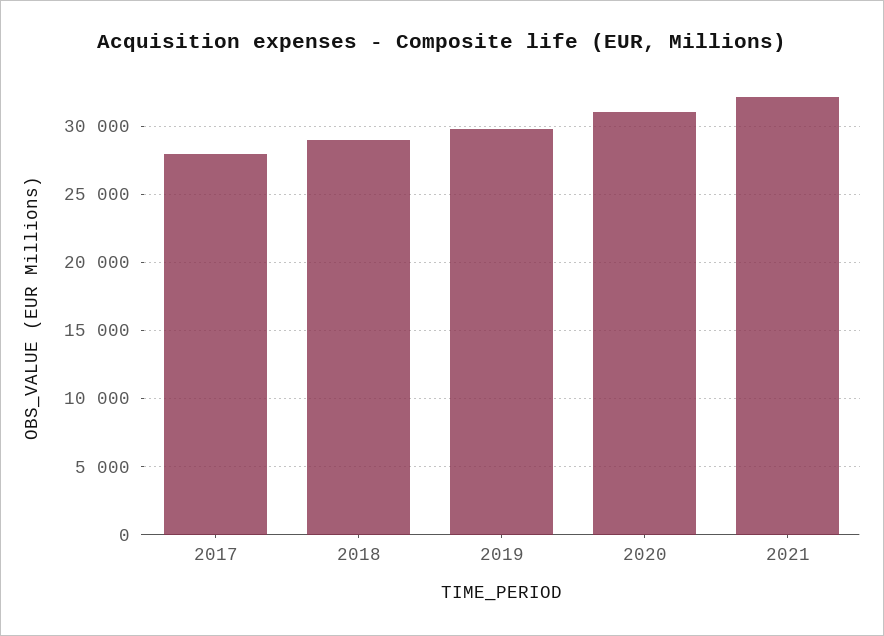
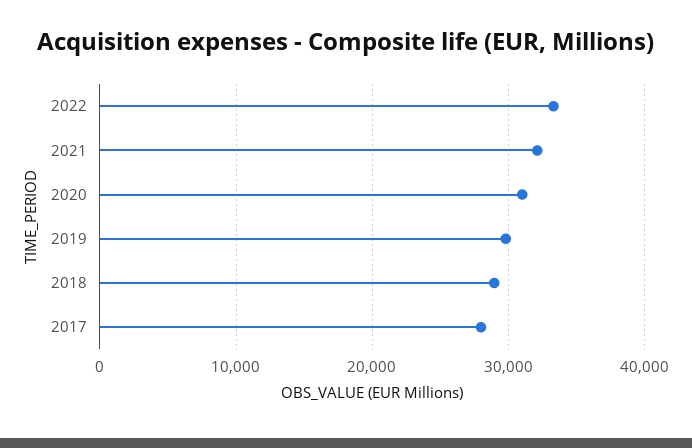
2022: none -> 33000

